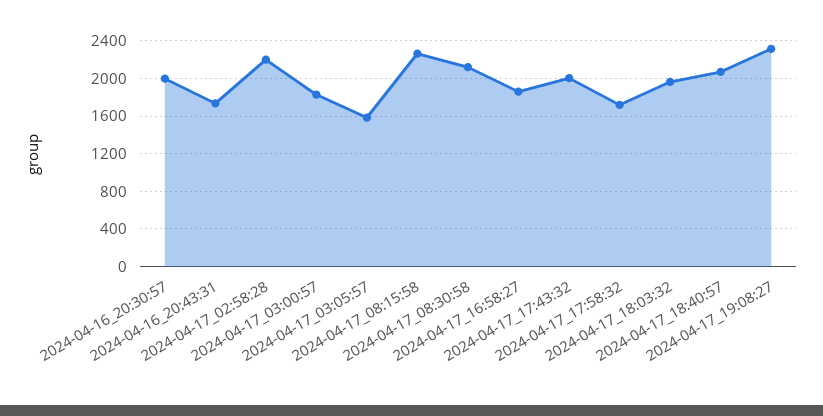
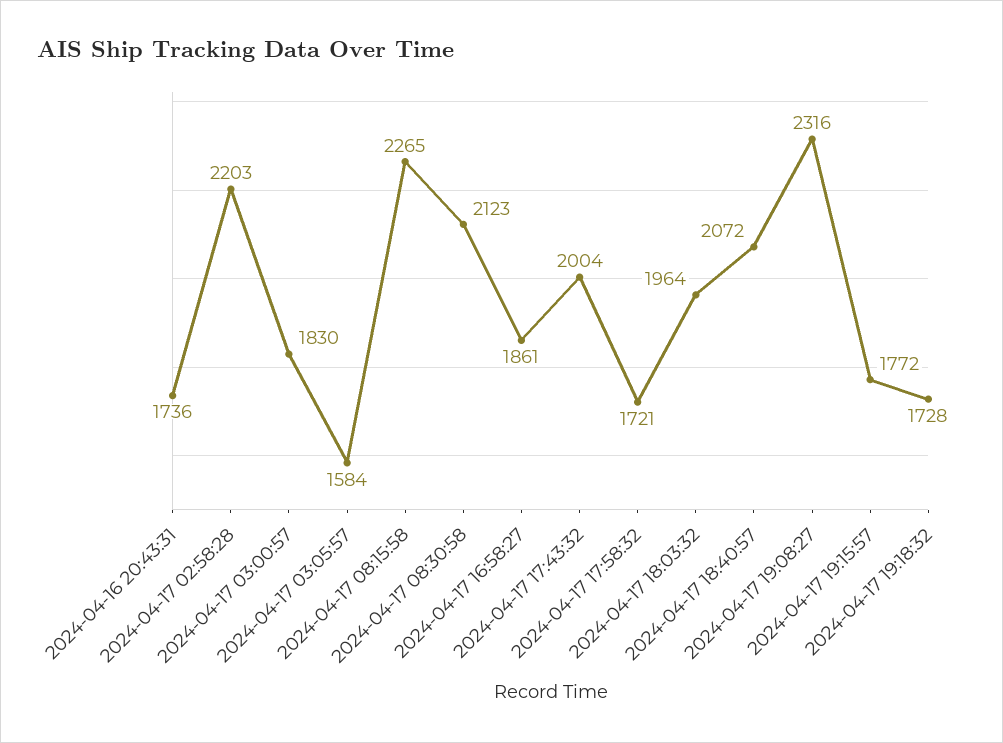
2024-04-16_20:30:57: 2000 -> none
2024-04-17 19:15:57: none -> 1772
2024-04-17 19:18:32: none -> 1728

